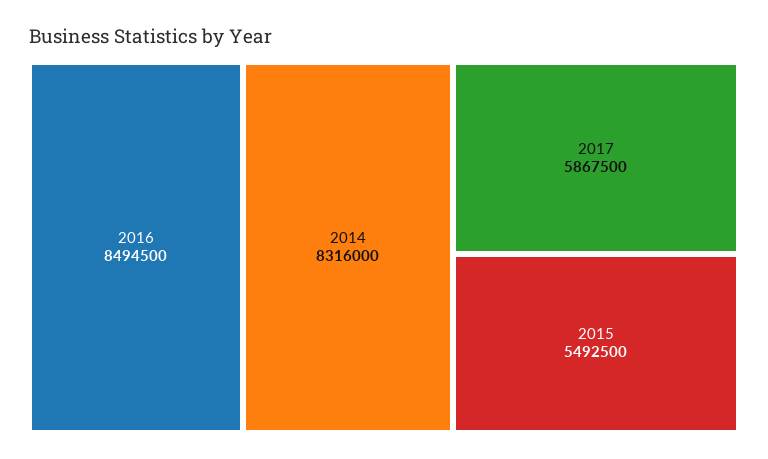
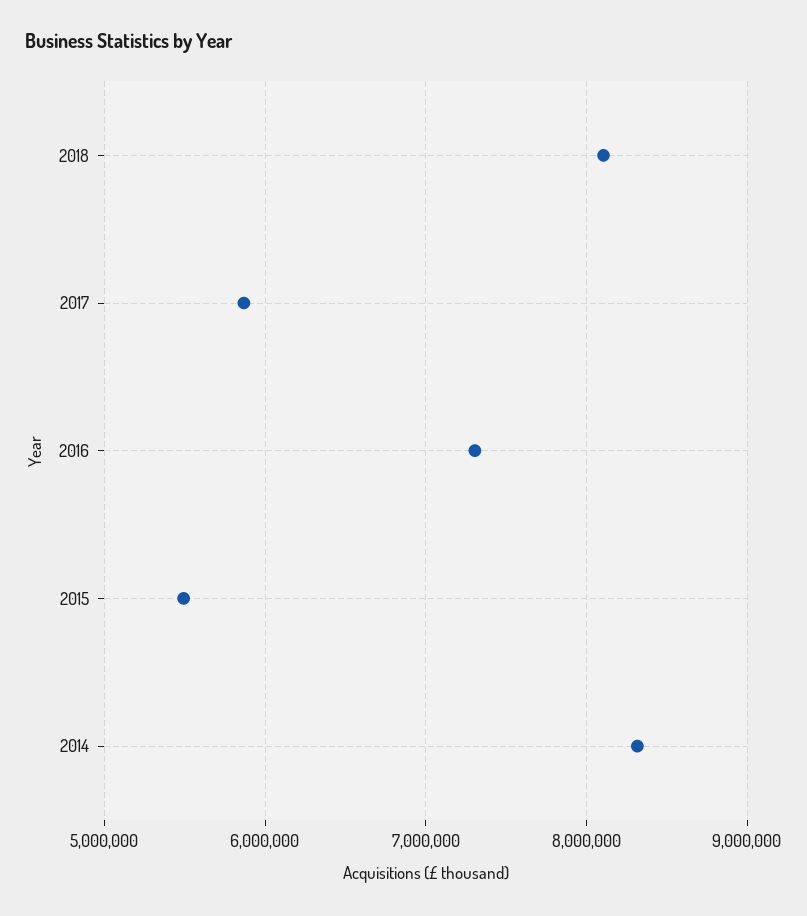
2016: 8494500 -> 7300000
2018: none -> 8100000

